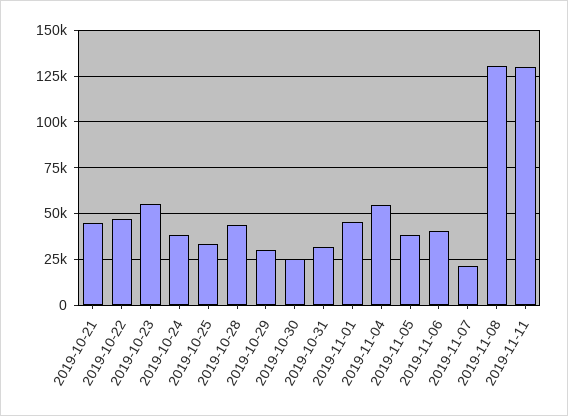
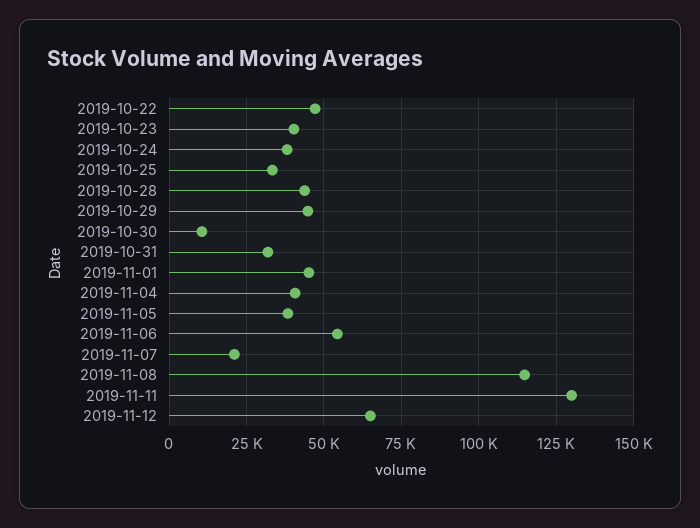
2019-10-21: 45000 -> none
2019-10-23: 55000 -> 40000
2019-10-29: 30000 -> 45000
2019-10-30: 25000 -> 10000
2019-11-04: 55000 -> 40000
2019-11-06: 40000 -> 55000
2019-11-08: 130000 -> 115000
2019-11-12: none -> 65000

